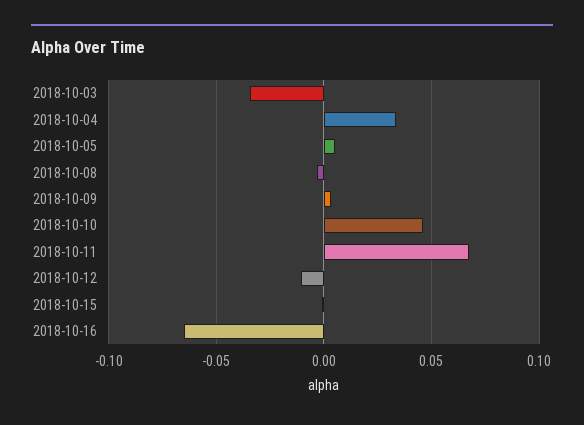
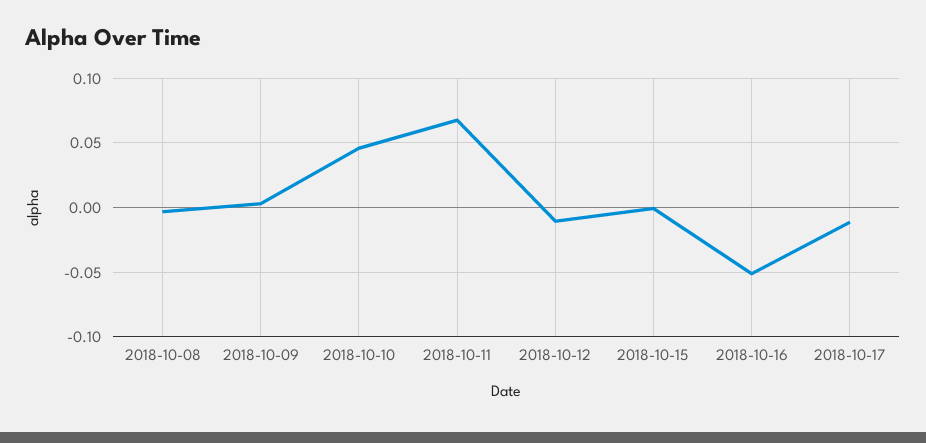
2018-10-03: -0.035 -> none
2018-10-04: 0.035 -> none
2018-10-05: 0.005 -> none
2018-10-16: -0.065 -> -0.05
2018-10-17: none -> -0.01

